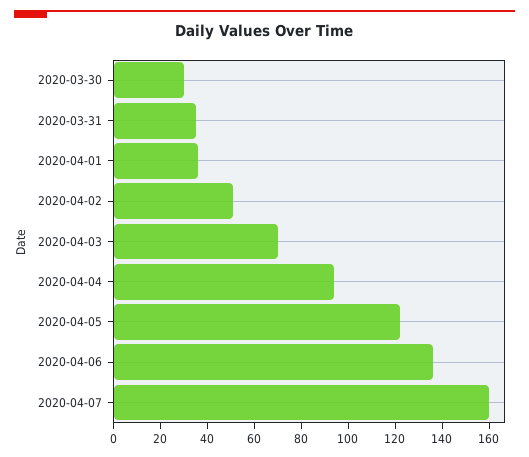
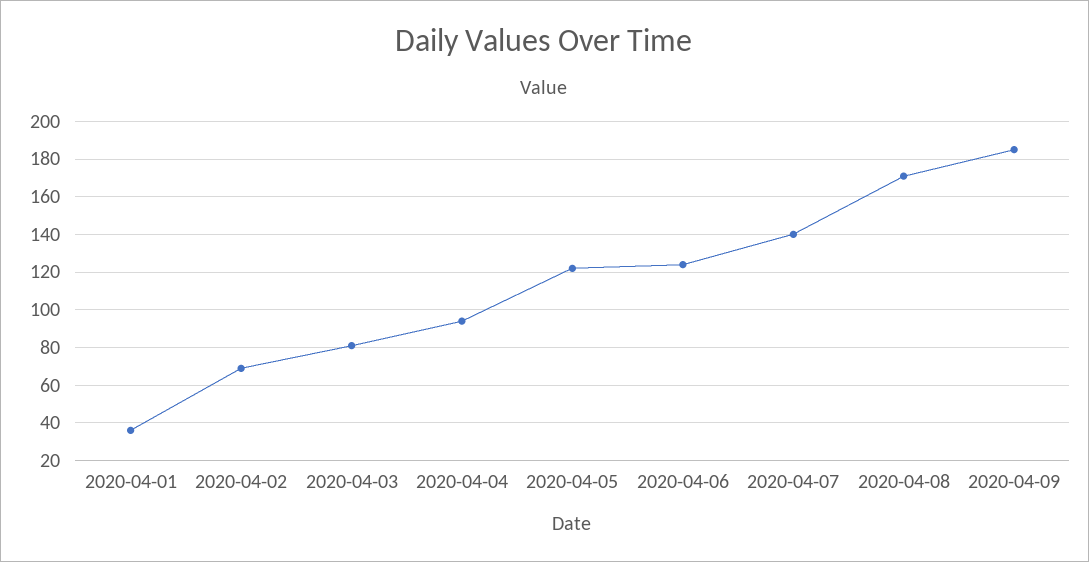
2020-03-30: 30 -> none
2020-03-31: 35 -> none
2020-04-02: 50 -> 70
2020-04-03: 70 -> 80
2020-04-06: 135 -> 125
2020-04-07: 160 -> 140
2020-04-08: none -> 170
2020-04-09: none -> 185

